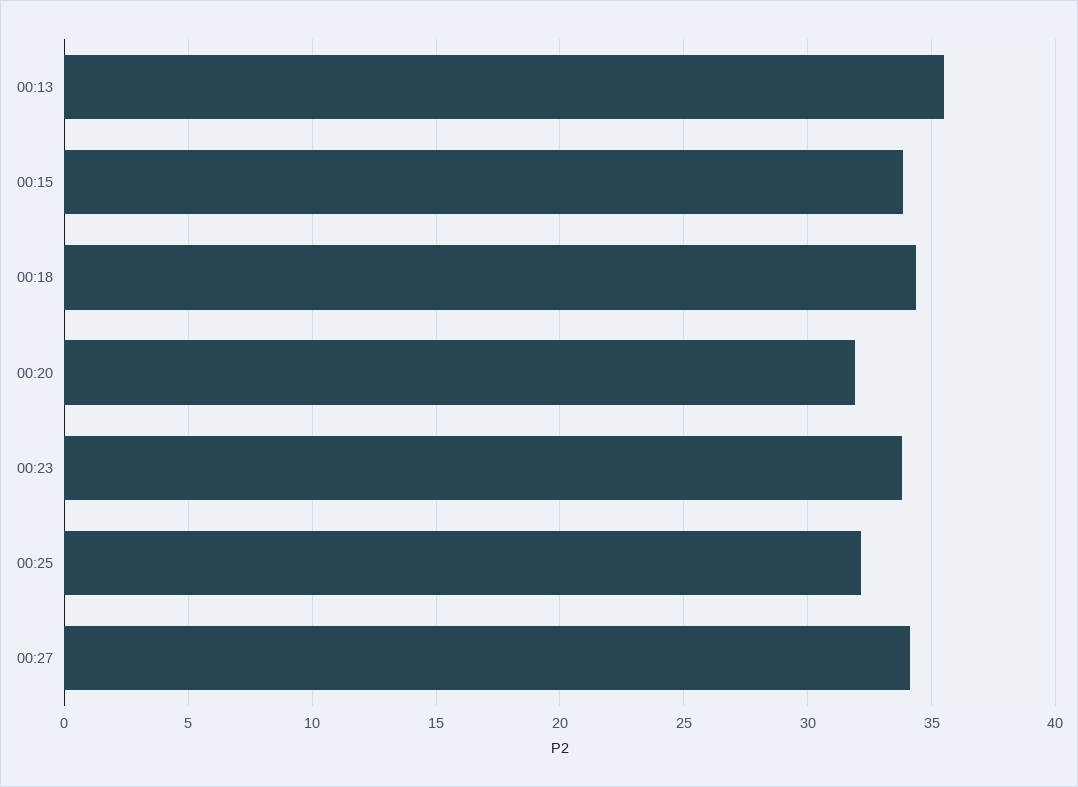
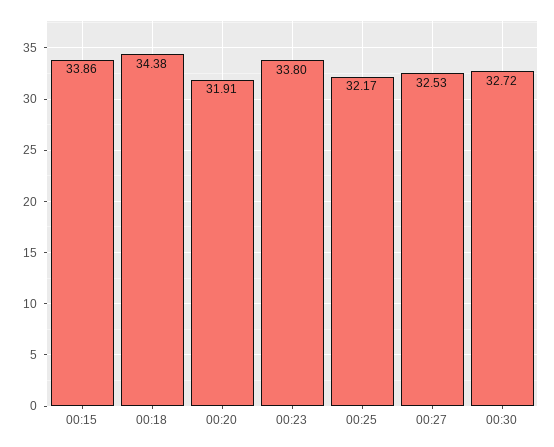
00:13: 35.5 -> none
00:27: 34 -> 32.53
00:30: none -> 32.72

